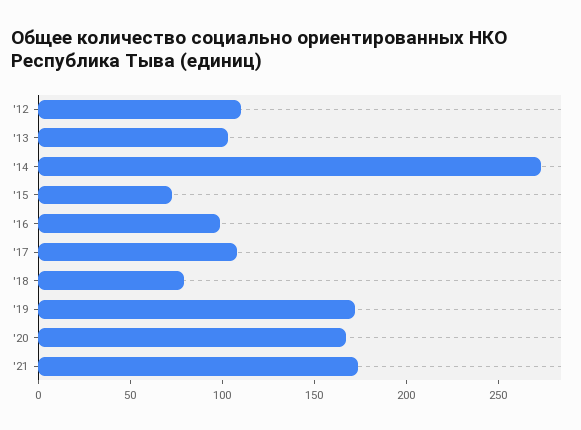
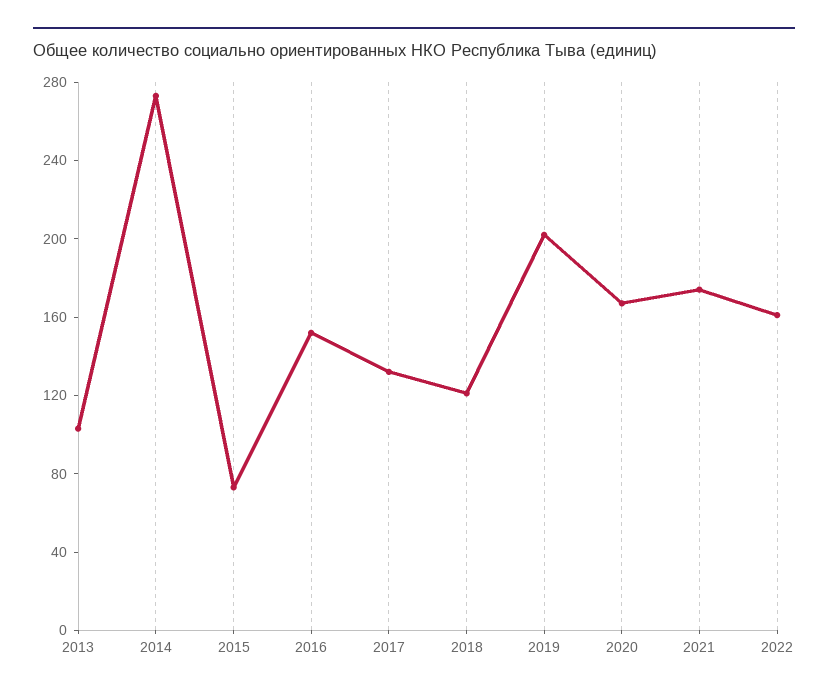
'12: 110 -> none
'16: 100 -> 150
'17: 110 -> 130
'18: 80 -> 120
'19: 170 -> 200
2022: none -> 160

